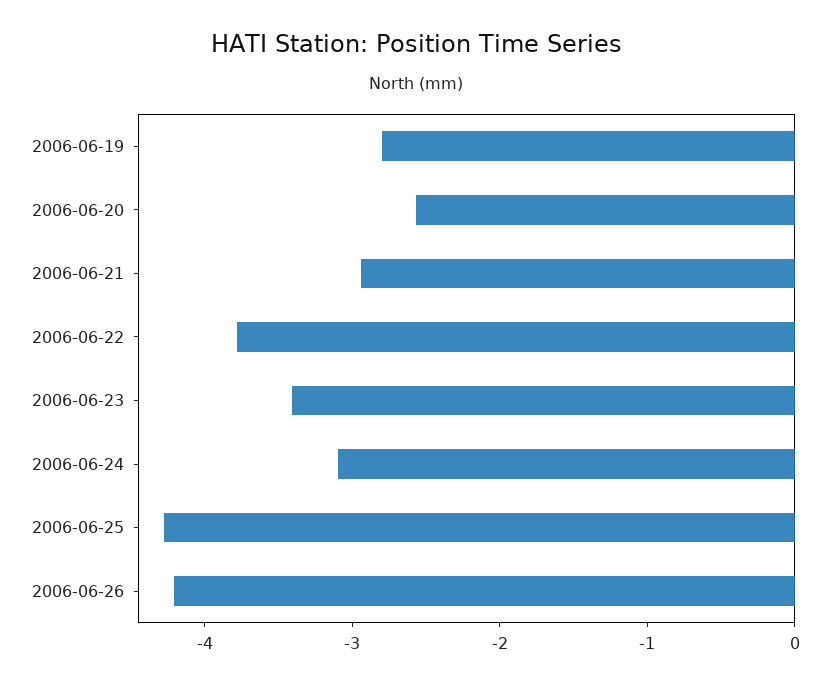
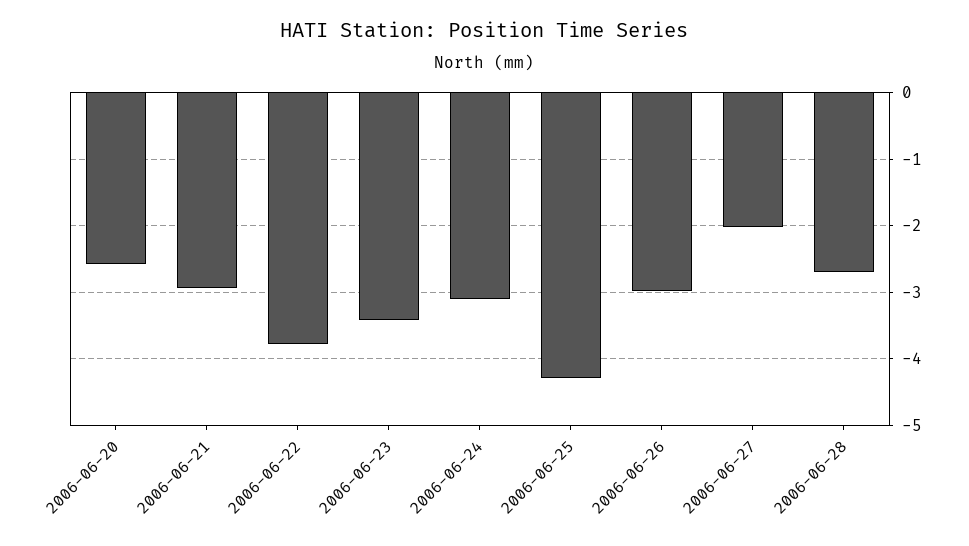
2006-06-19: -2.8 -> none
2006-06-26: -4.2 -> -3
2006-06-27: none -> -2
2006-06-28: none -> -2.7

